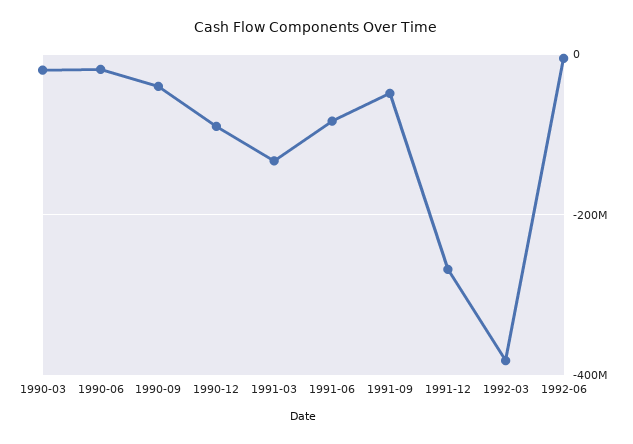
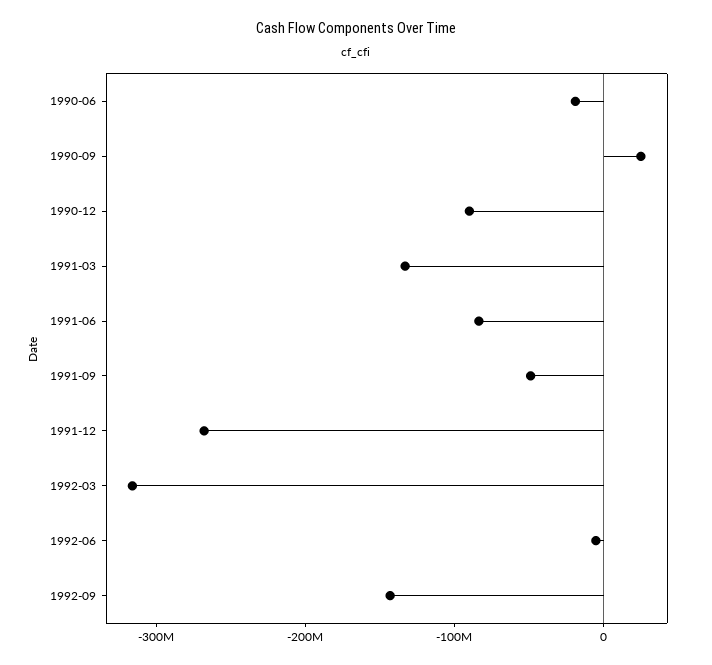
1990-03: -20000000 -> none
1990-09: -40000000 -> 20000000
1992-03: -380000000 -> -320000000
1992-09: none -> -140000000

